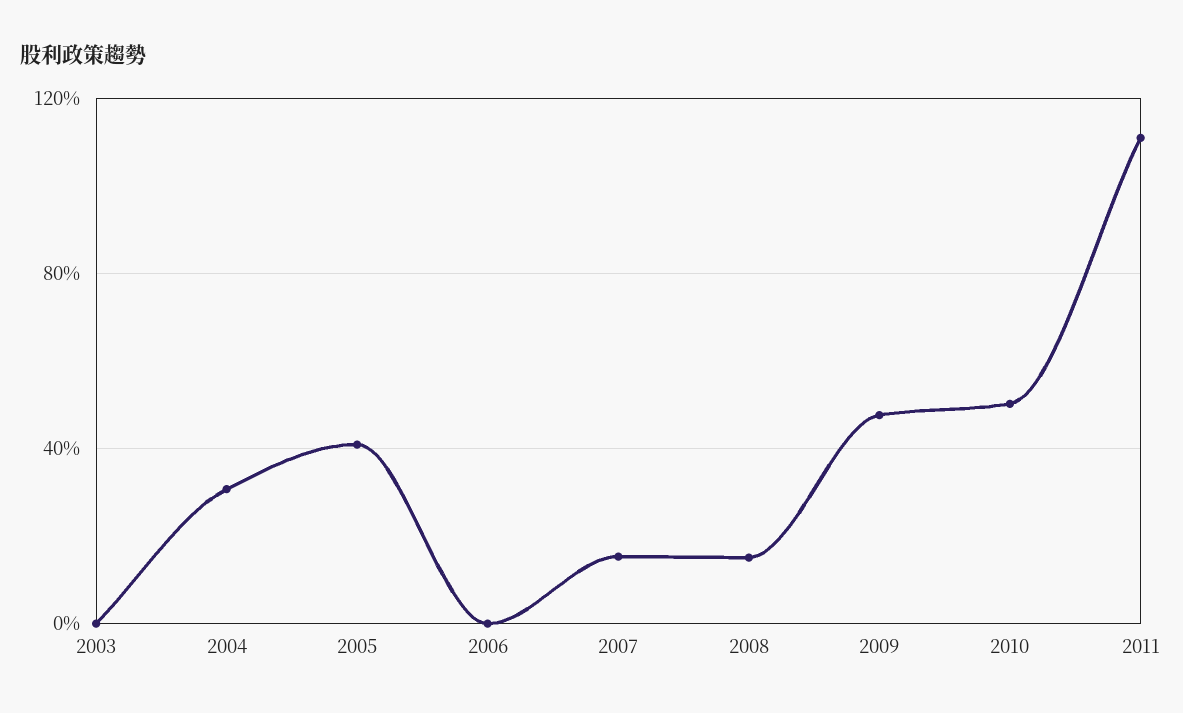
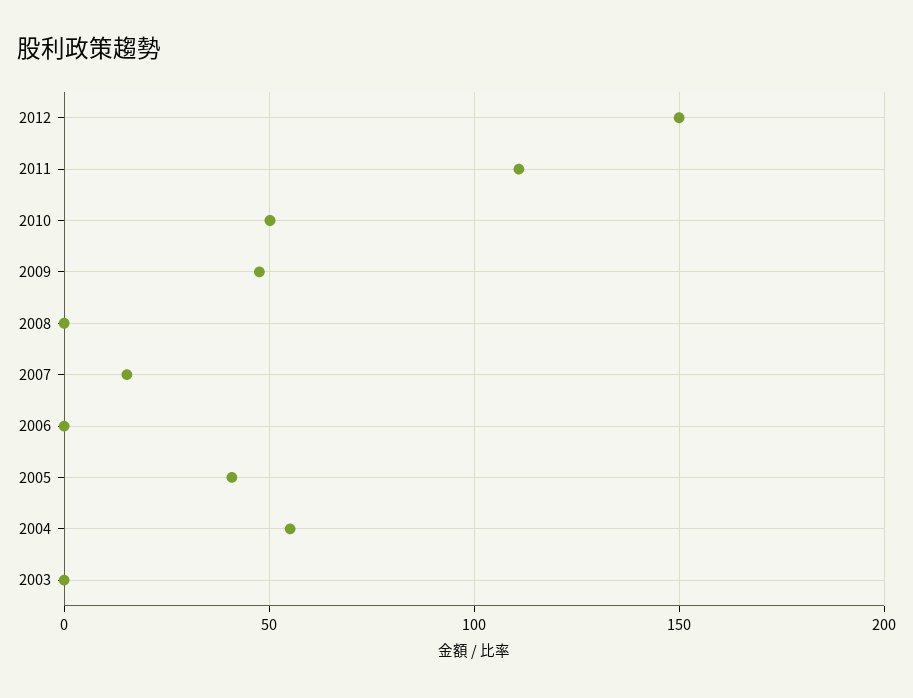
2004: 30 -> 55
2008: 15 -> 0
2012: none -> 150

